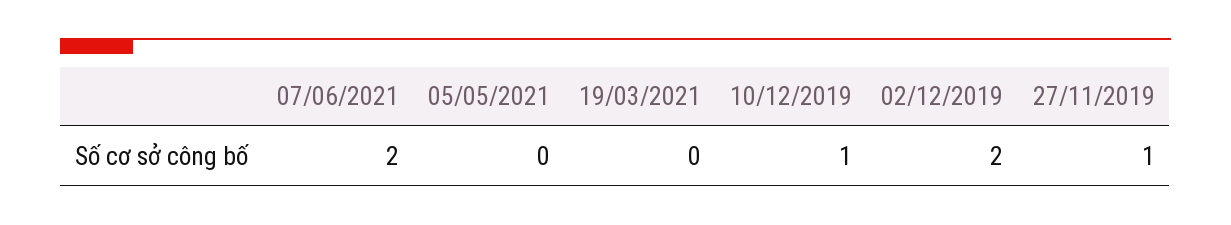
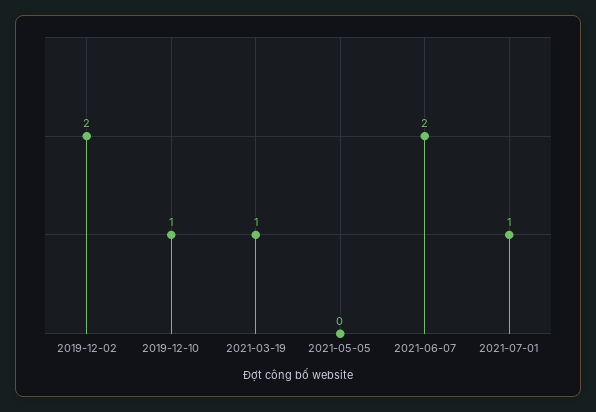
19/03/2021: 0 -> 1
27/11/2019: 1 -> none
2021-07-01: none -> 1

